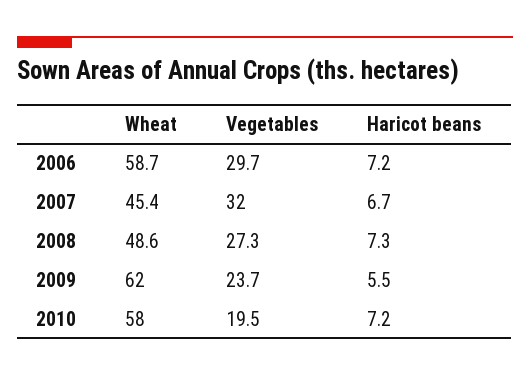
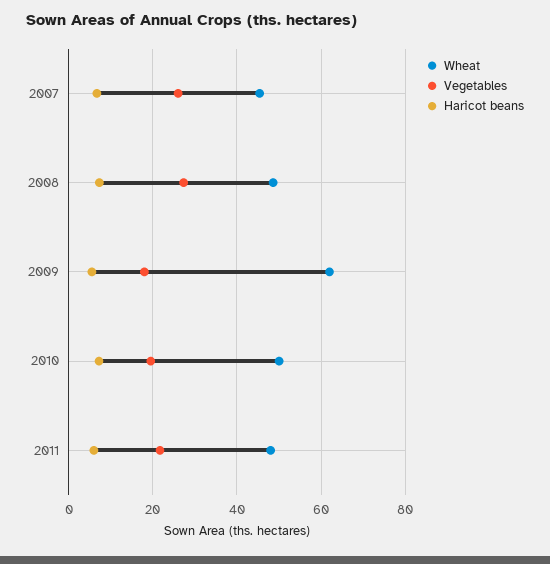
Wheat, 2006: 58.7 -> none
Vegetables, 2006: 29.7 -> none
Haricot beans, 2006: 7.2 -> none
Vegetables, 2007: 32 -> 26
Vegetables, 2009: 23.7 -> 18
Wheat, 2010: 58 -> 50
Wheat, 2011: none -> 48
Vegetables, 2011: none -> 22
Haricot beans, 2011: none -> 6

